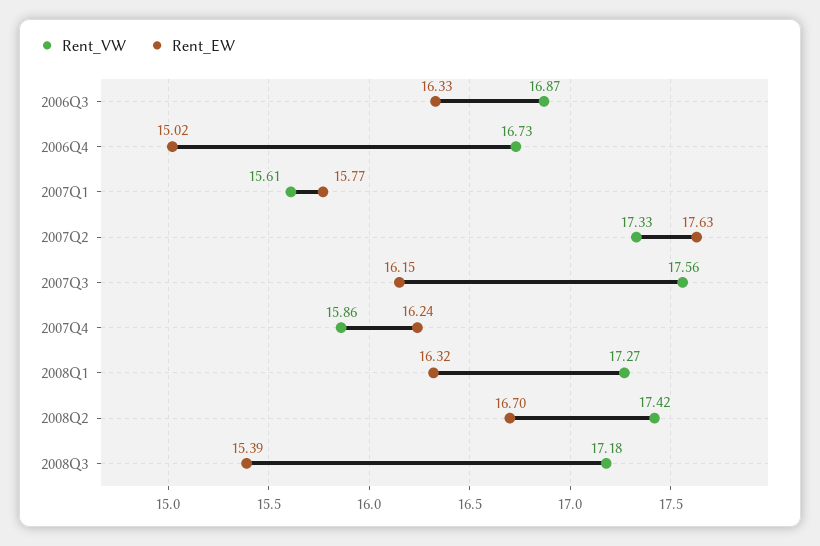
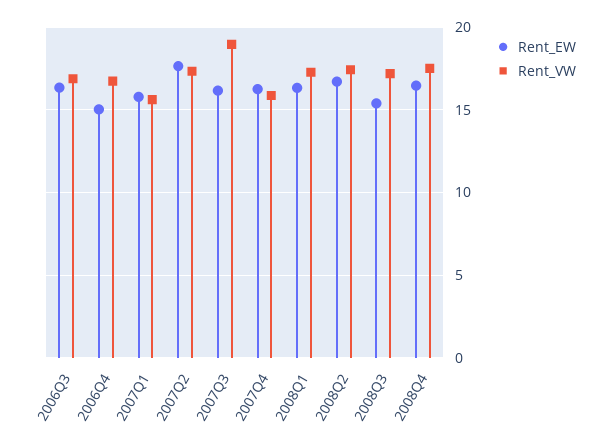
Rent_VW, 2007Q3: 17.56 -> 19
Rent_EW, 2008Q4: none -> 16.5
Rent_VW, 2008Q4: none -> 17.5

